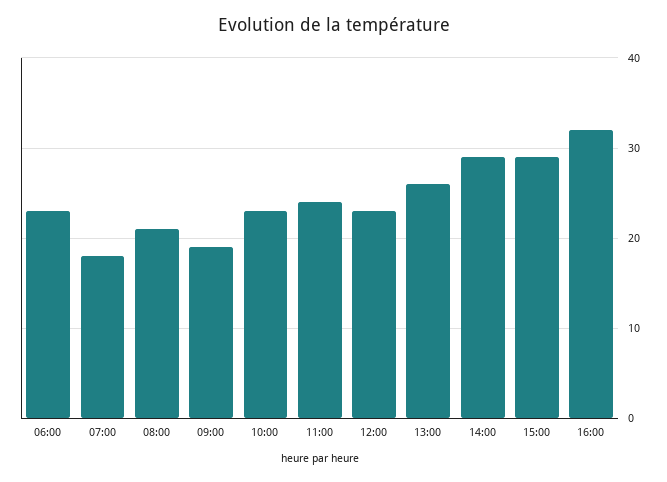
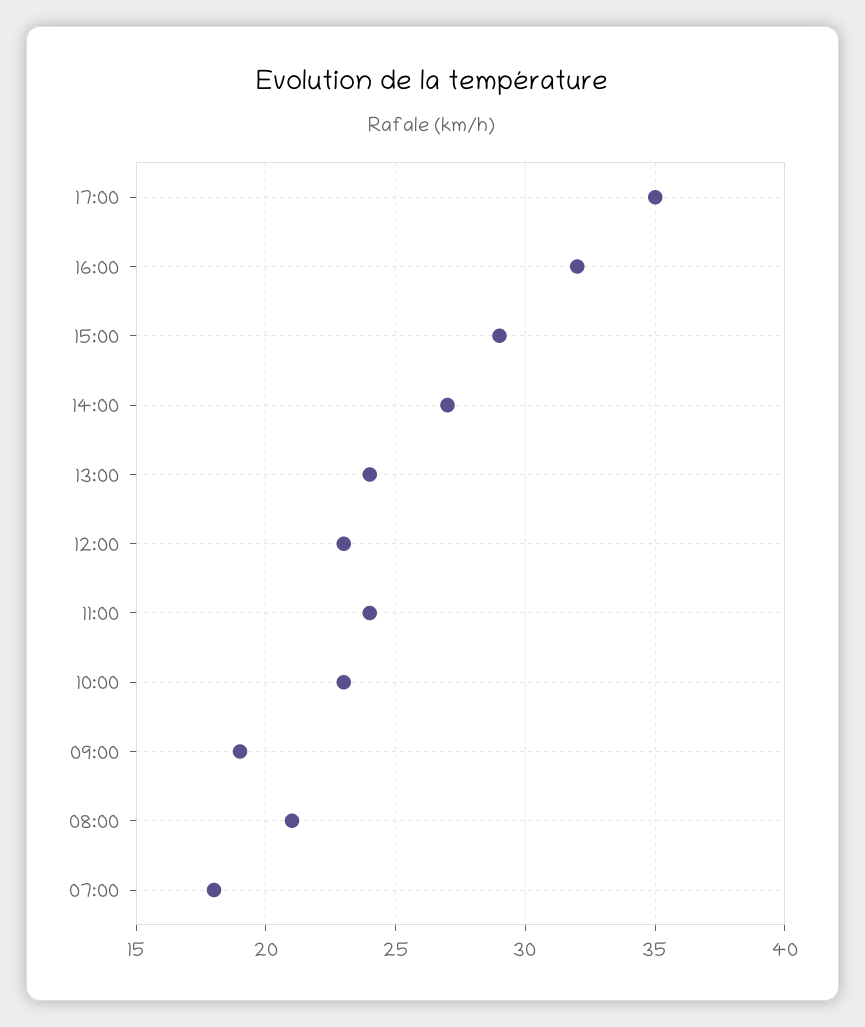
06:00: 23 -> none
13:00: 26 -> 24
14:00: 29 -> 27
17:00: none -> 35

